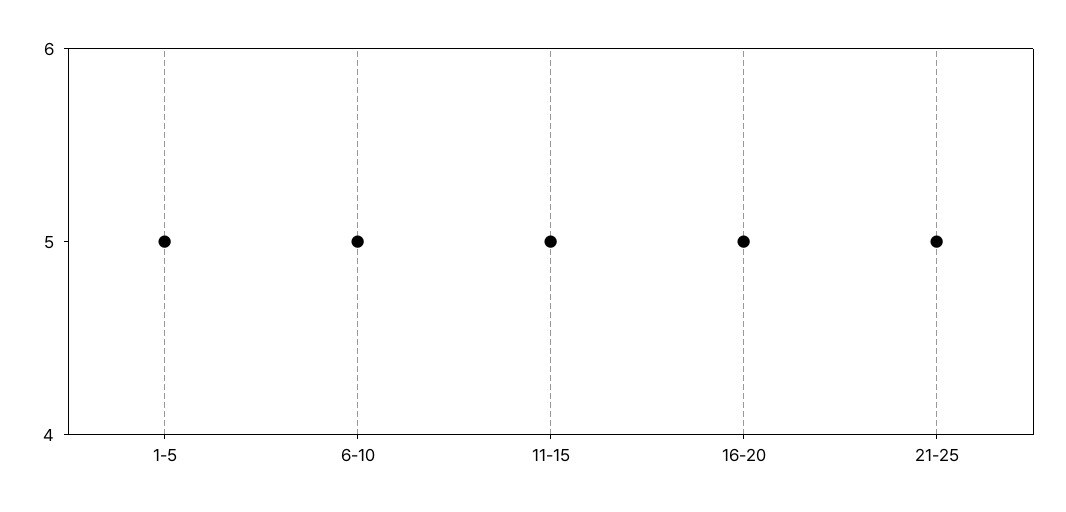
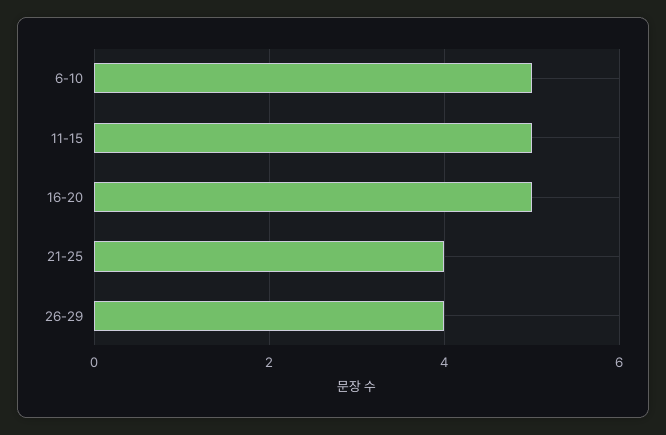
1-5: 5 -> none
21-25: 5 -> 4
26-29: none -> 4

